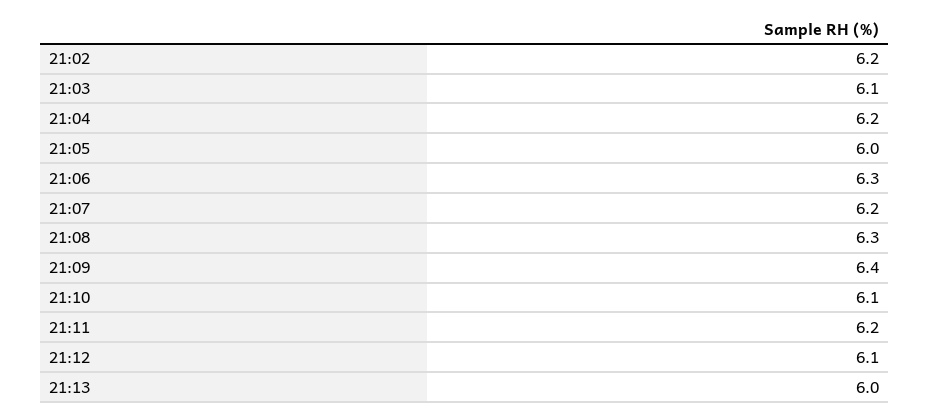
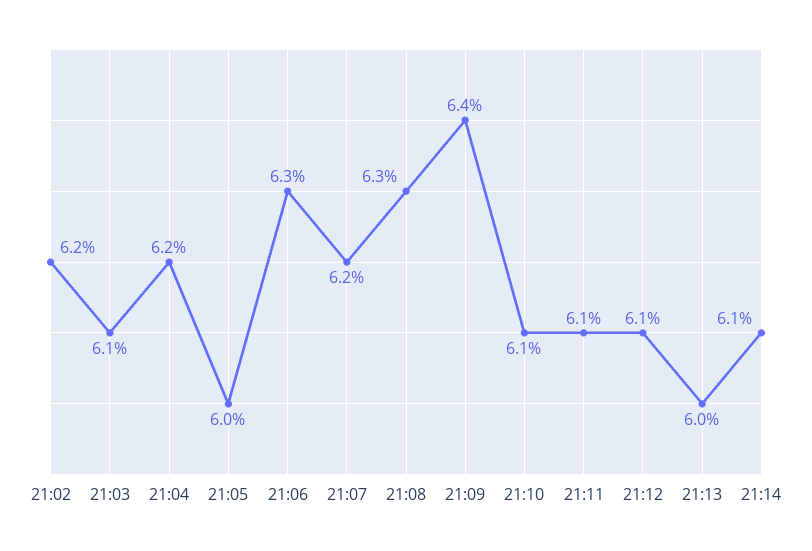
21:11: 6.2 -> 6.1
21:14: none -> 6.1

